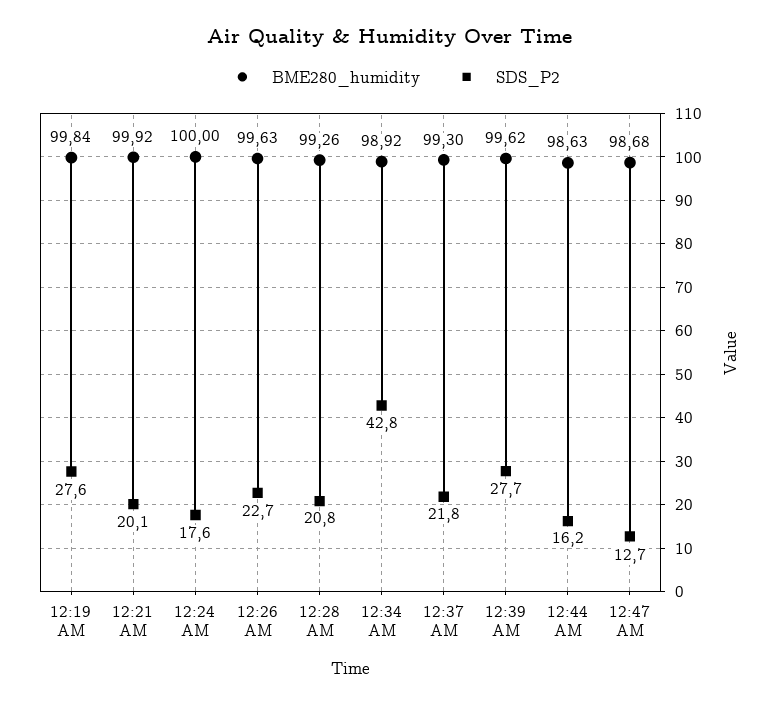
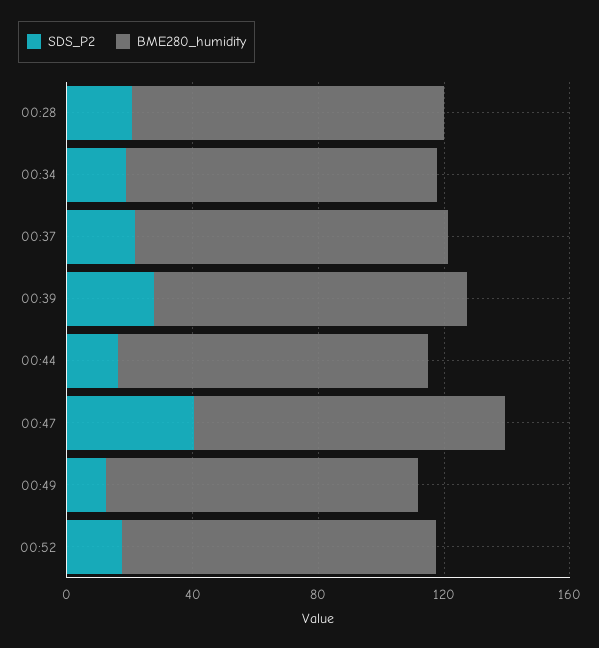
BME280_humidity, 12:19 AM: 99.84 -> none
SDS_P2, 12:19 AM: 27.6 -> none
BME280_humidity, 12:21 AM: 99.92 -> none
SDS_P2, 12:21 AM: 20.1 -> none
BME280_humidity, 12:24 AM: 100 -> none
SDS_P2, 12:24 AM: 17.6 -> none
BME280_humidity, 12:26 AM: 99.63 -> none
SDS_P2, 12:26 AM: 22.7 -> none
SDS_P2, 12:34 AM: 42.8 -> 20
SDS_P2, 12:47 AM: 12.7 -> 40
SDS_P2, 00:49: none -> 10
BME280_humidity, 00:49: none -> 100
SDS_P2, 00:52: none -> 20
BME280_humidity, 00:52: none -> 100

